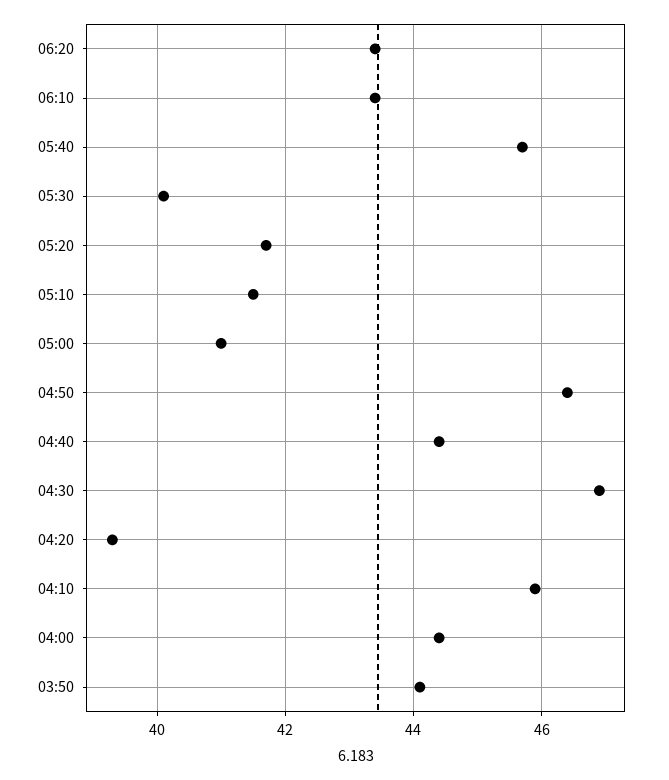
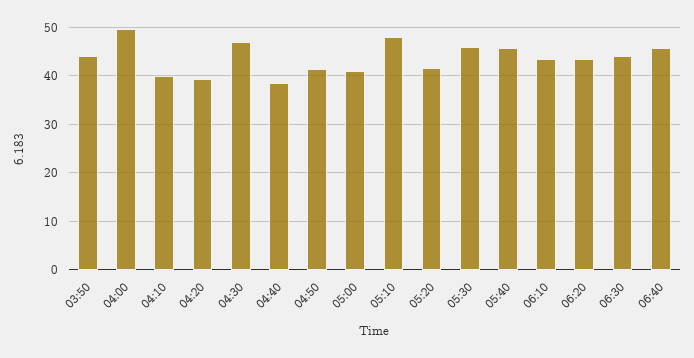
05:30: 40 -> 46
05:10: 41.5 -> 48
04:50: 46.5 -> 42
04:40: 44.5 -> 38
04:10: 46 -> 40
04:00: 44.5 -> 50
06:30: none -> 44
06:40: none -> 46

